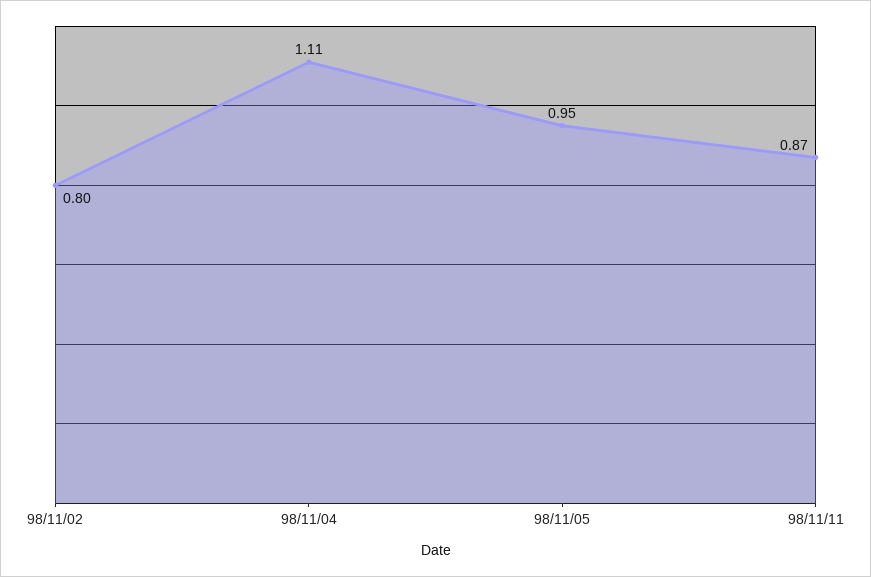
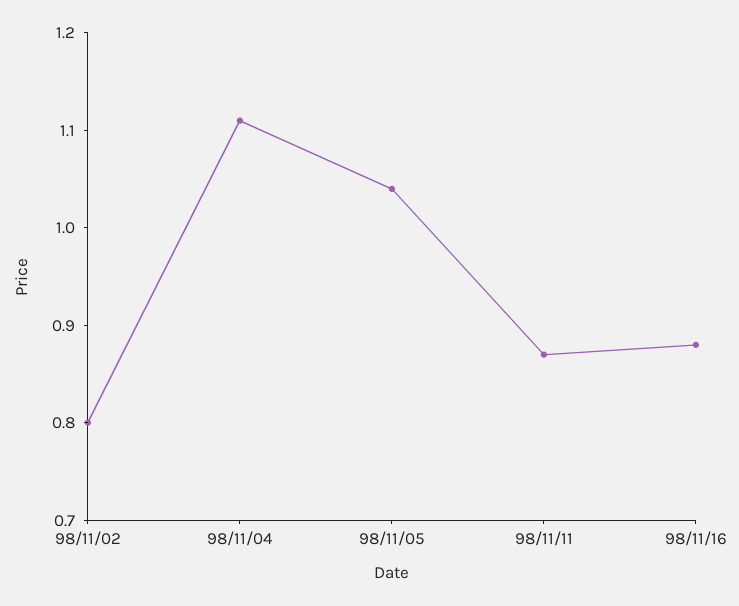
98/11/05: 0.95 -> 1.04
98/11/16: none -> 0.88

